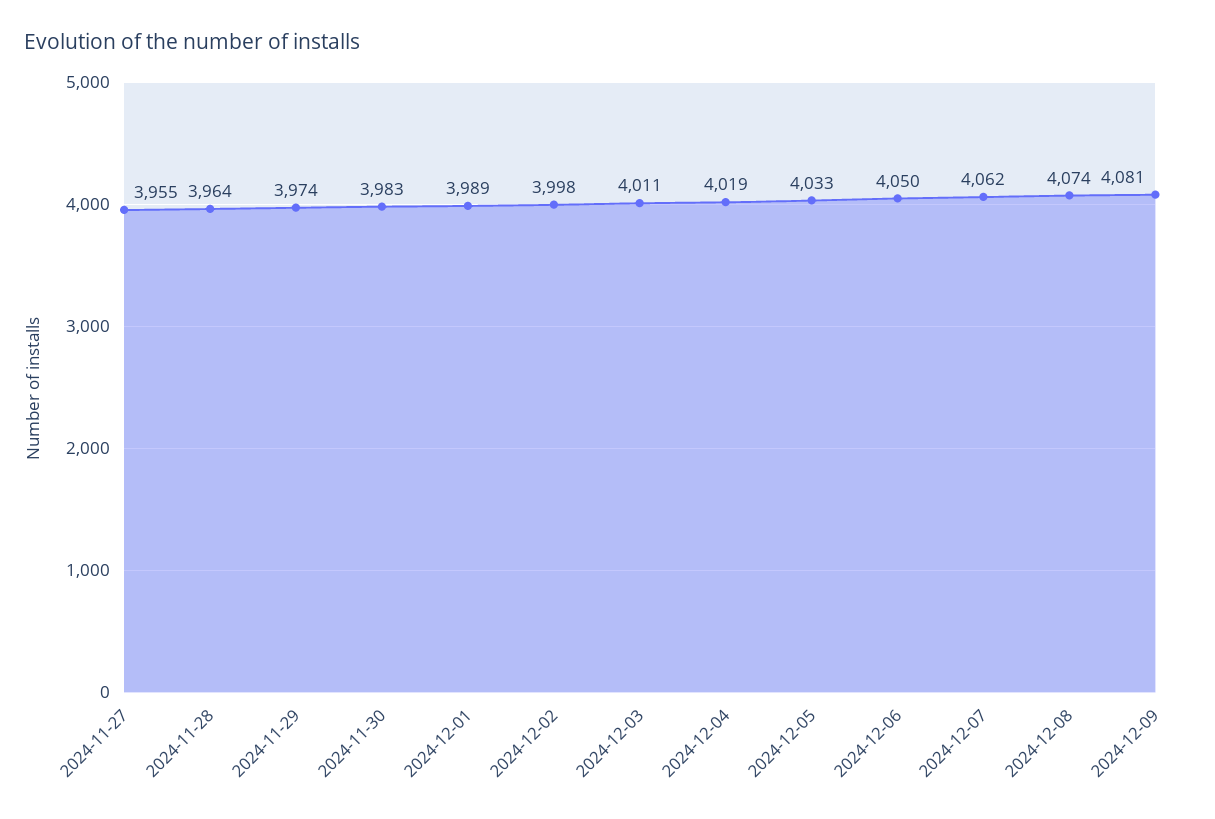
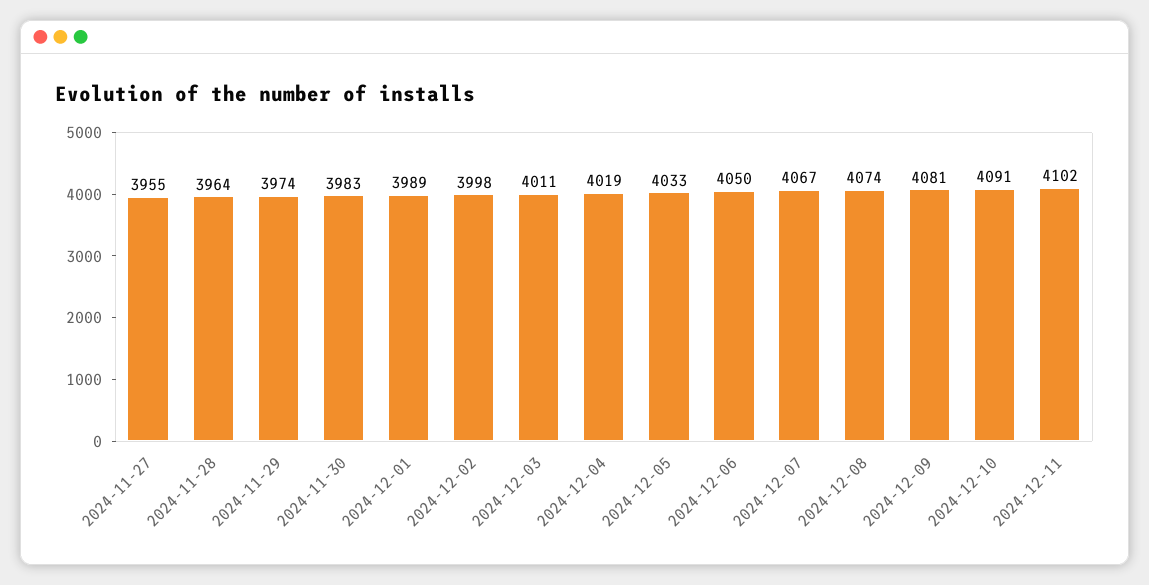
2024-12-07: 4062 -> 4067
2024-12-10: none -> 4091
2024-12-11: none -> 4102

